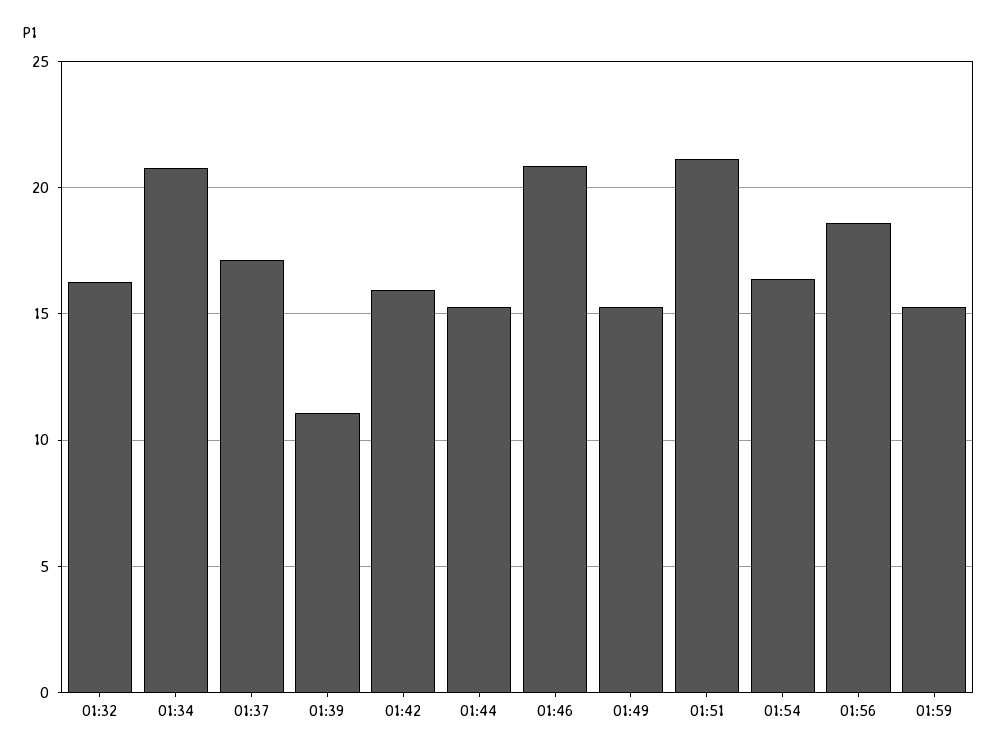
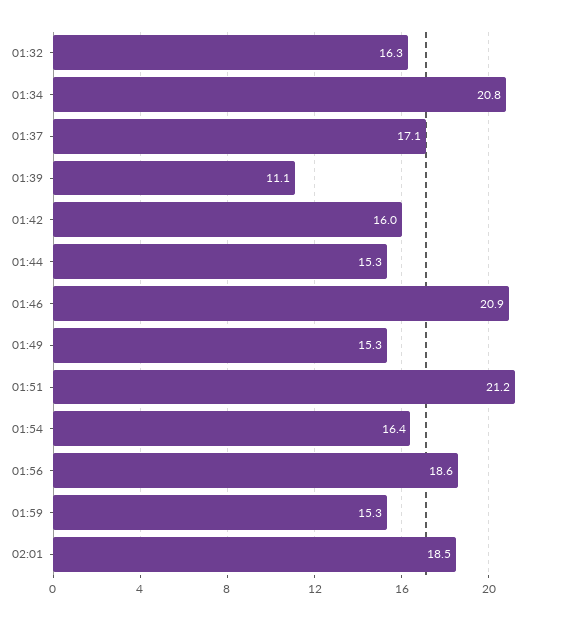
02:01: none -> 18.5

